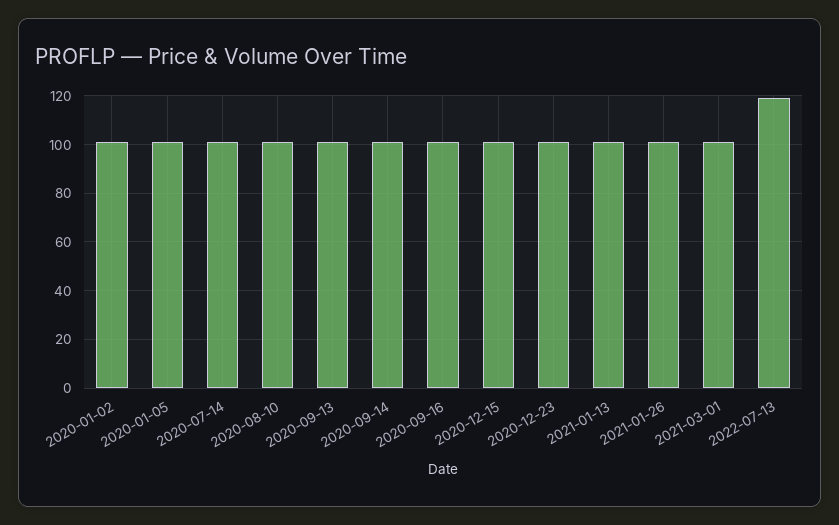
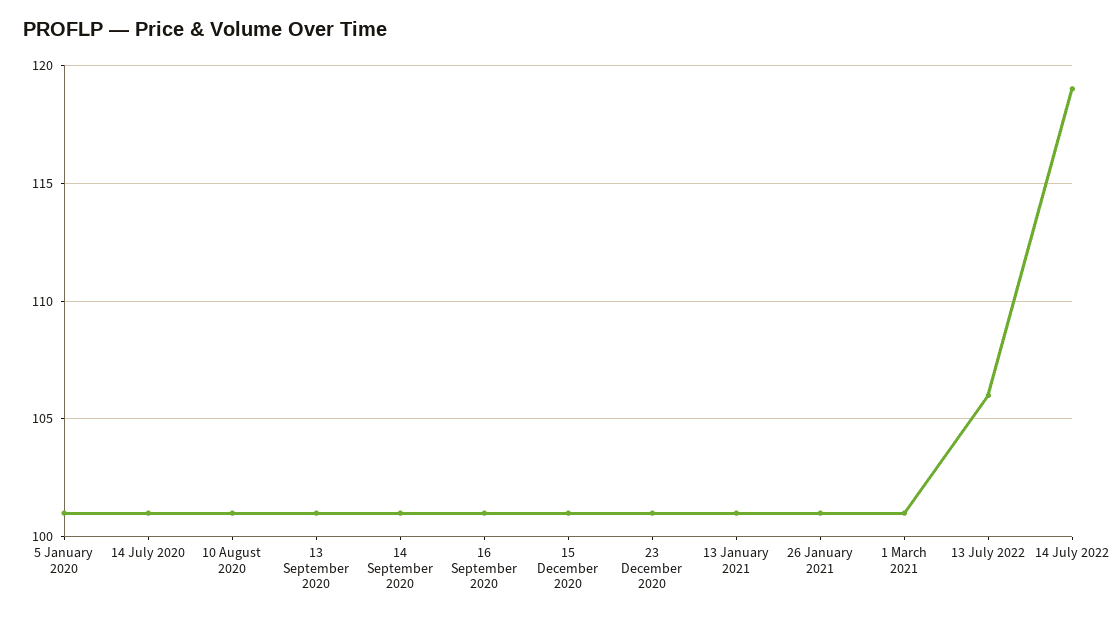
2020-01-02: 100 -> none
2022-07-13: 120 -> 106
14 July 2022: none -> 119

